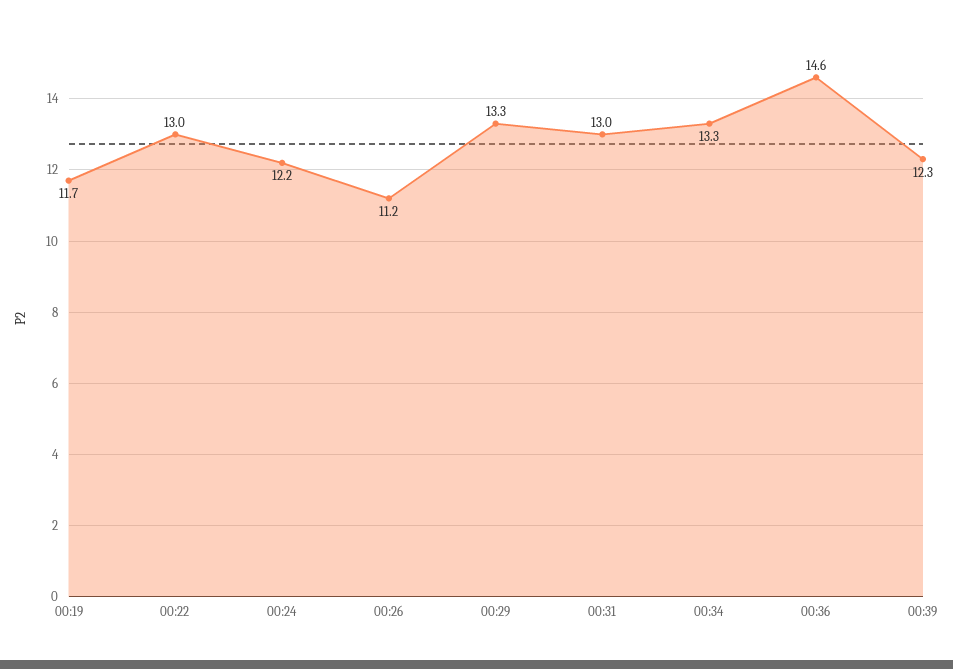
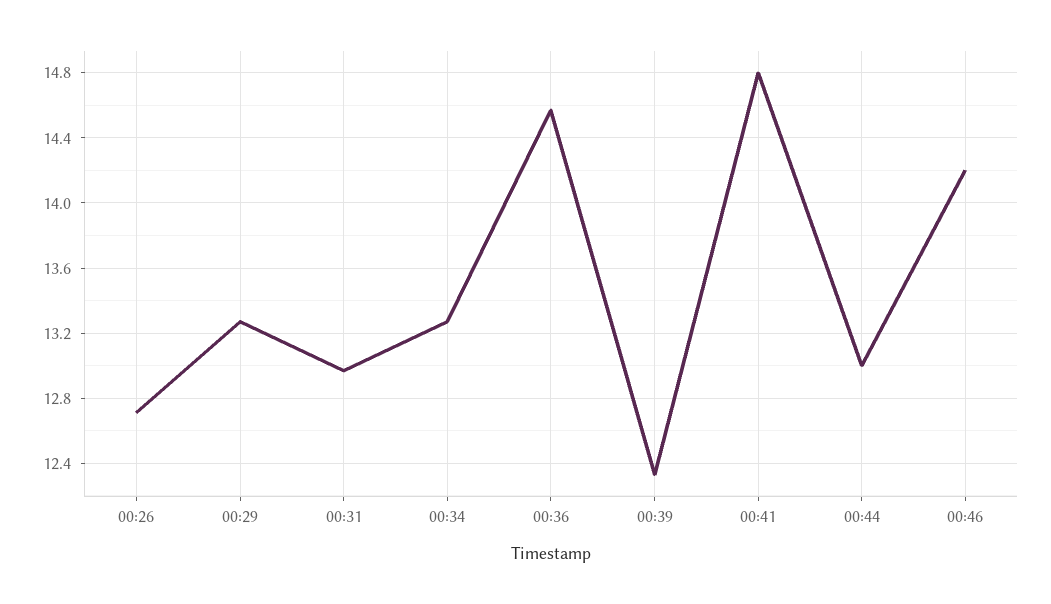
00:19: 11.7 -> none
00:22: 13 -> none
00:24: 12.2 -> none
00:26: 11.2 -> 12.7
00:41: none -> 14.8
00:44: none -> 13
00:46: none -> 14.2

